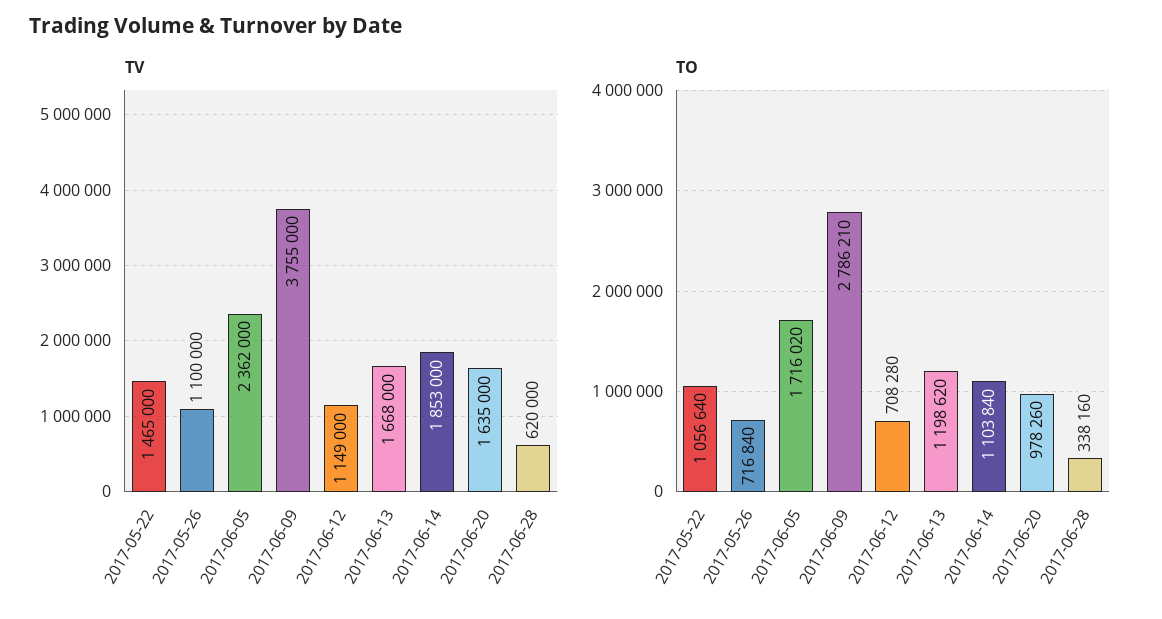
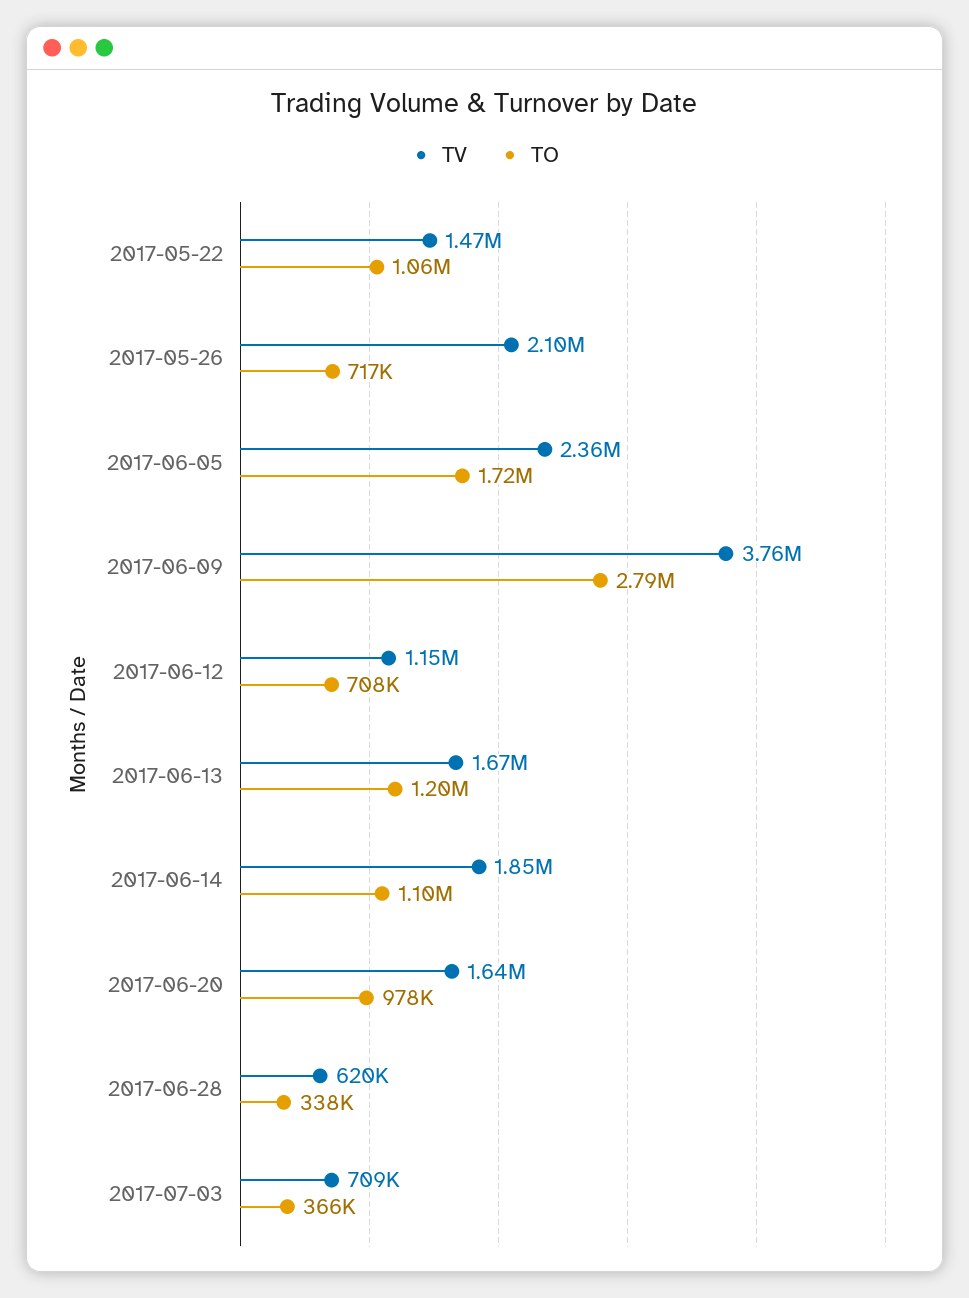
TV, 2017-05-26: 1100000 -> 2100000
TV, 2017-07-03: none -> 709000
TO, 2017-07-03: none -> 366000

